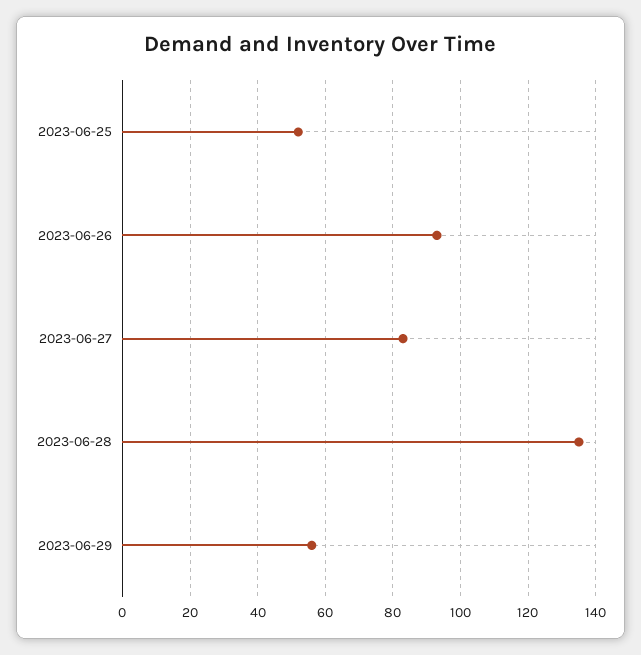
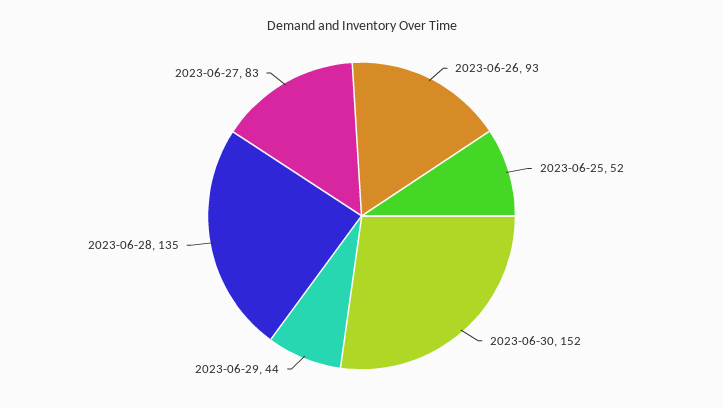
2023-06-29: 55 -> 44
2023-06-30: none -> 152

